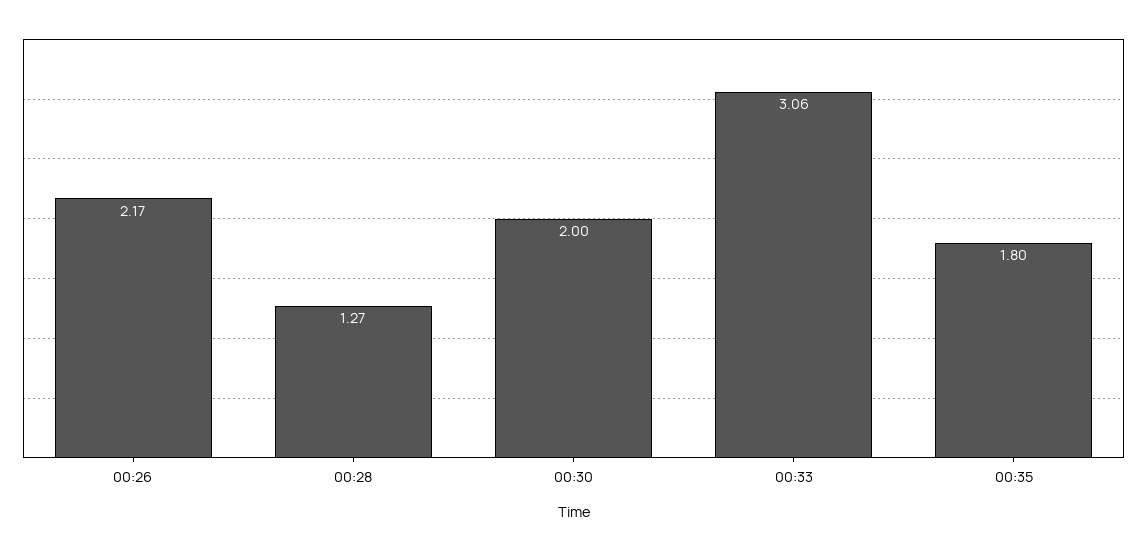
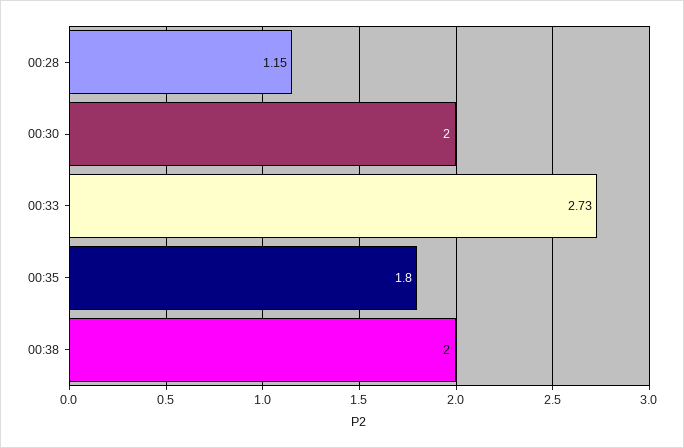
00:26: 2.17 -> none
00:28: 1.27 -> 1.15
00:33: 3.06 -> 2.73
00:38: none -> 2

